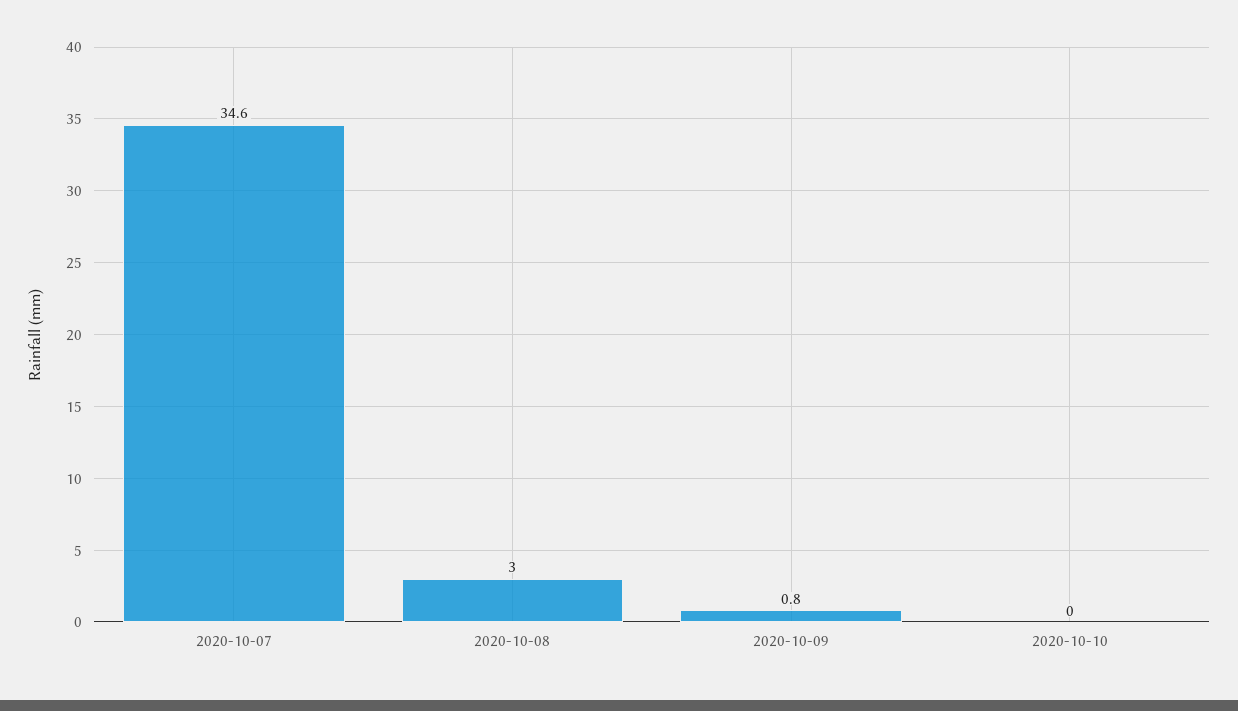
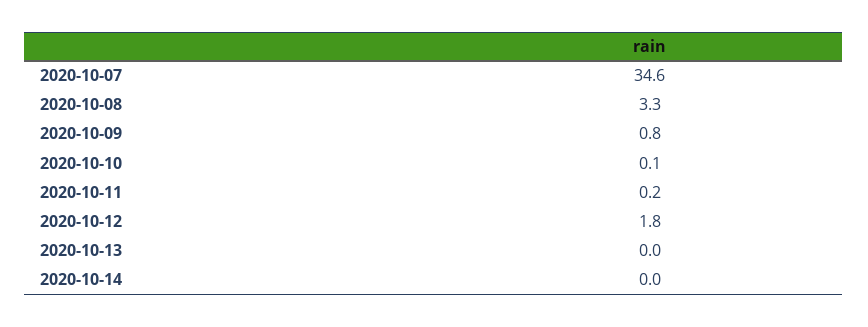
2020-10-08: 3 -> 3.3
2020-10-10: 0 -> 0.1
2020-10-11: none -> 0.2
2020-10-12: none -> 1.8
2020-10-13: none -> 0
2020-10-14: none -> 0

